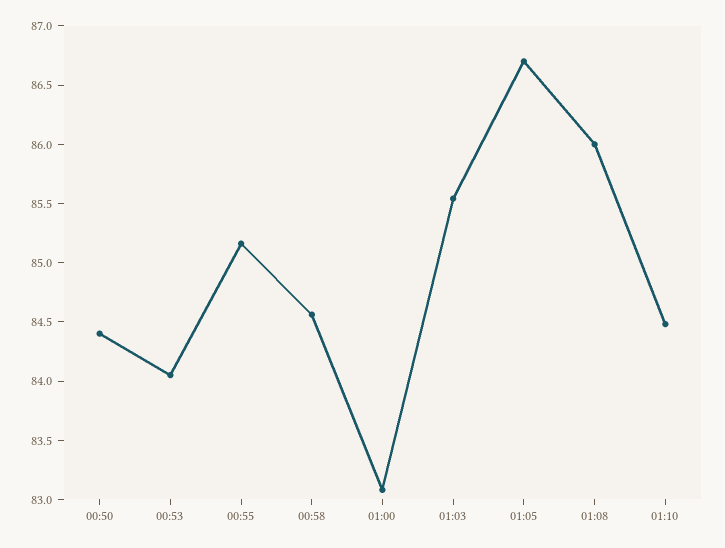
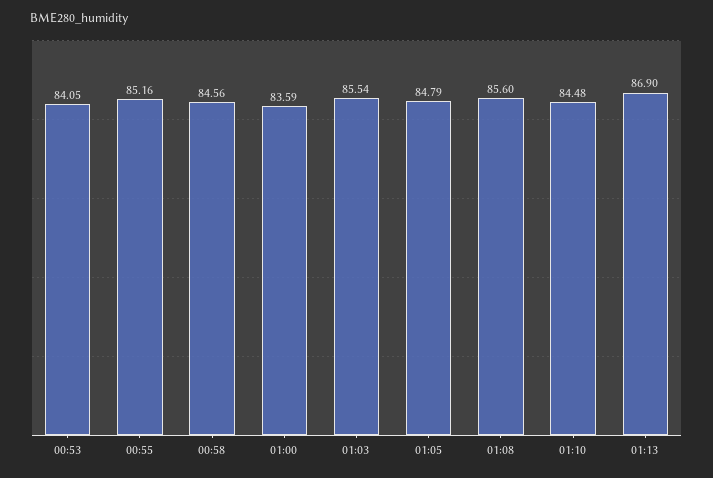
00:50: 84.4 -> none
01:00: 83.1 -> 83.59
01:05: 86.7 -> 84.79
01:08: 86 -> 85.6
01:13: none -> 86.9

